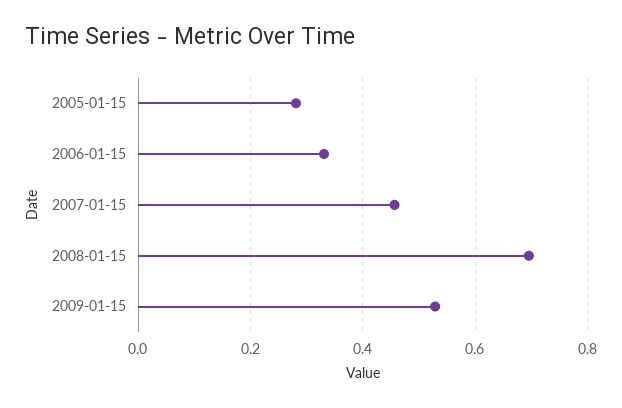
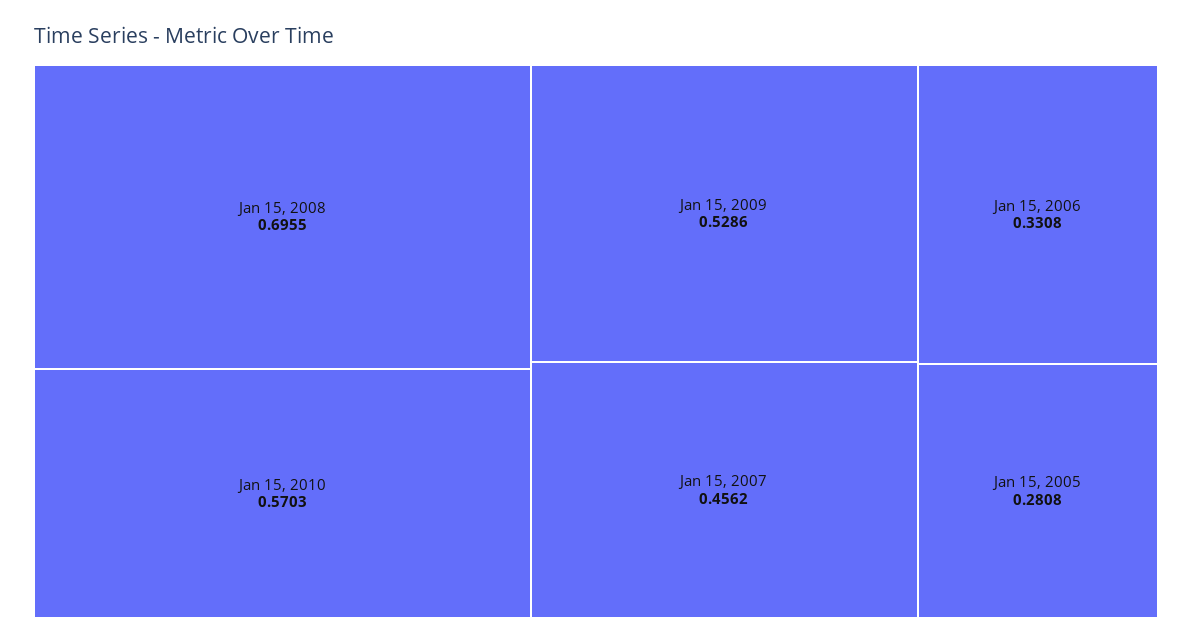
Jan 15, 2010: none -> 0.5703

